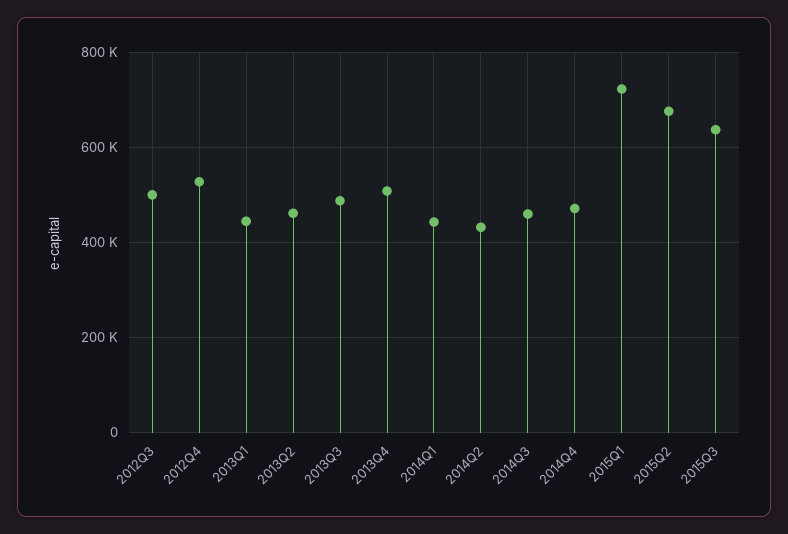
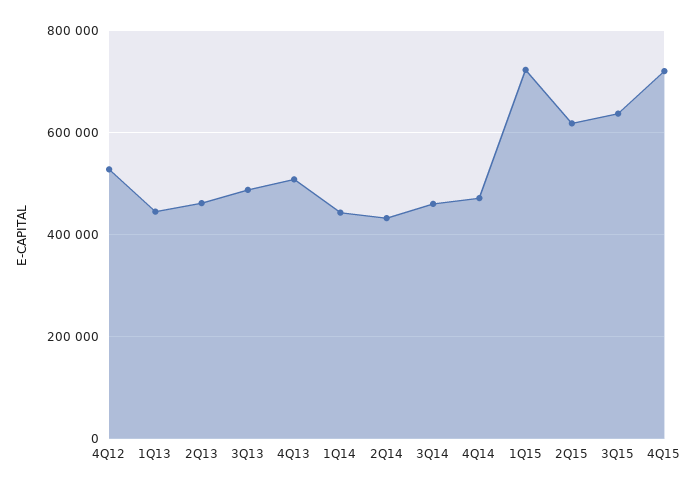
2012Q3: 500000 -> none
2015Q2: 680000 -> 620000
4Q15: none -> 720000

